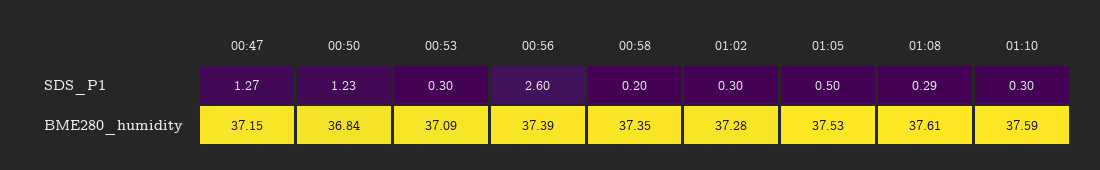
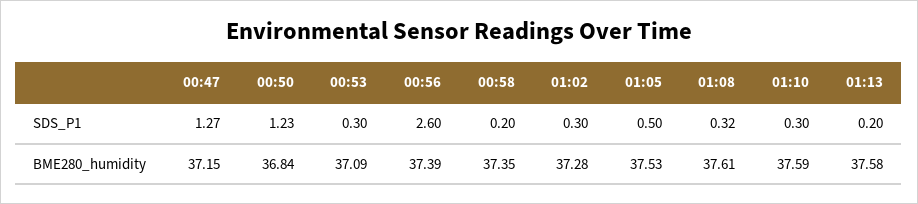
01:08, SDS_P1: 0.29 -> 0.32
01:13, SDS_P1: none -> 0.2
01:13, BME280_humidity: none -> 37.58

